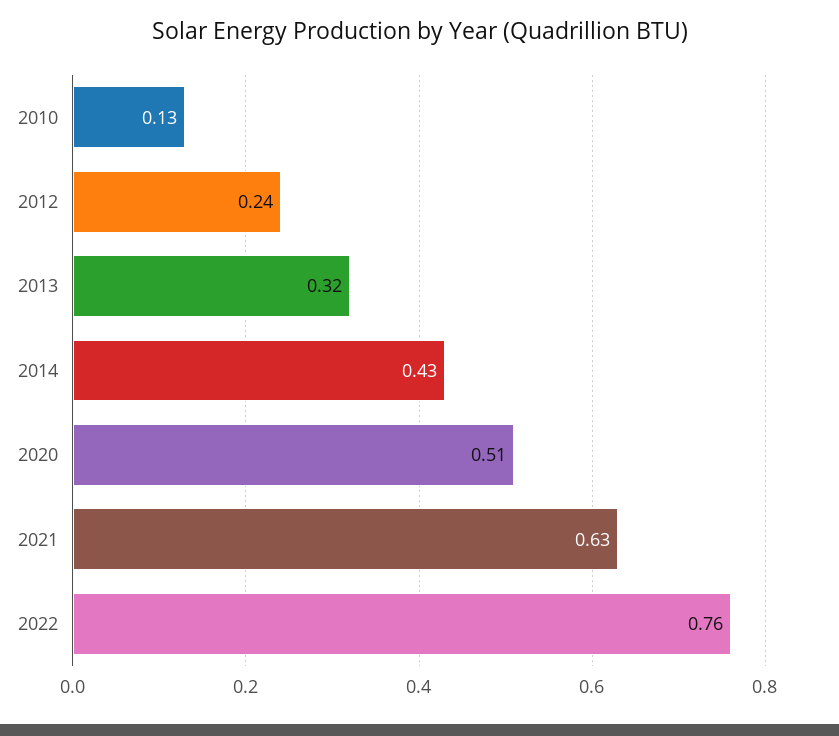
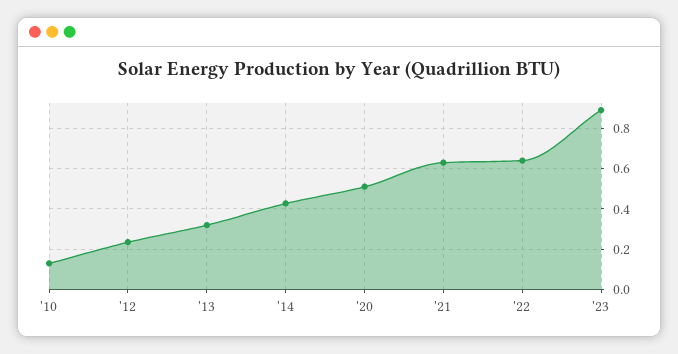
2022: 0.76 -> 0.65
'23: none -> 0.9

